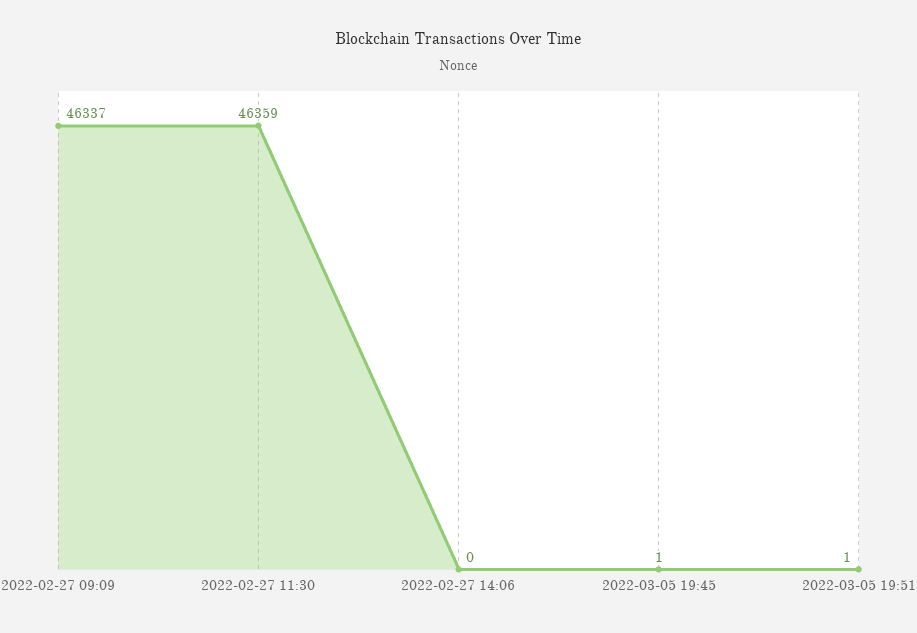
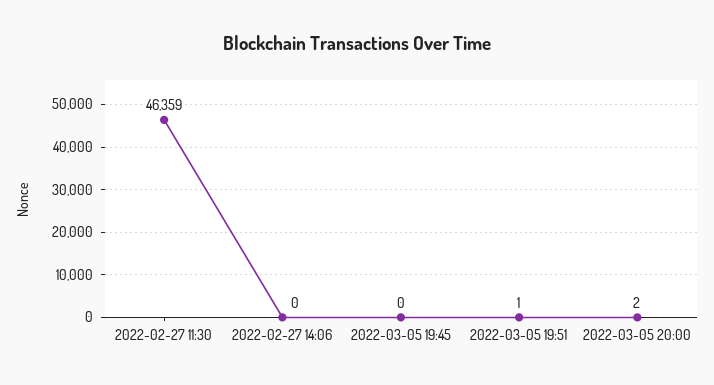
2022-02-27 09:09: 46337 -> none
2022-03-05 19:45: 1 -> 0
2022-03-05 20:00: none -> 2

